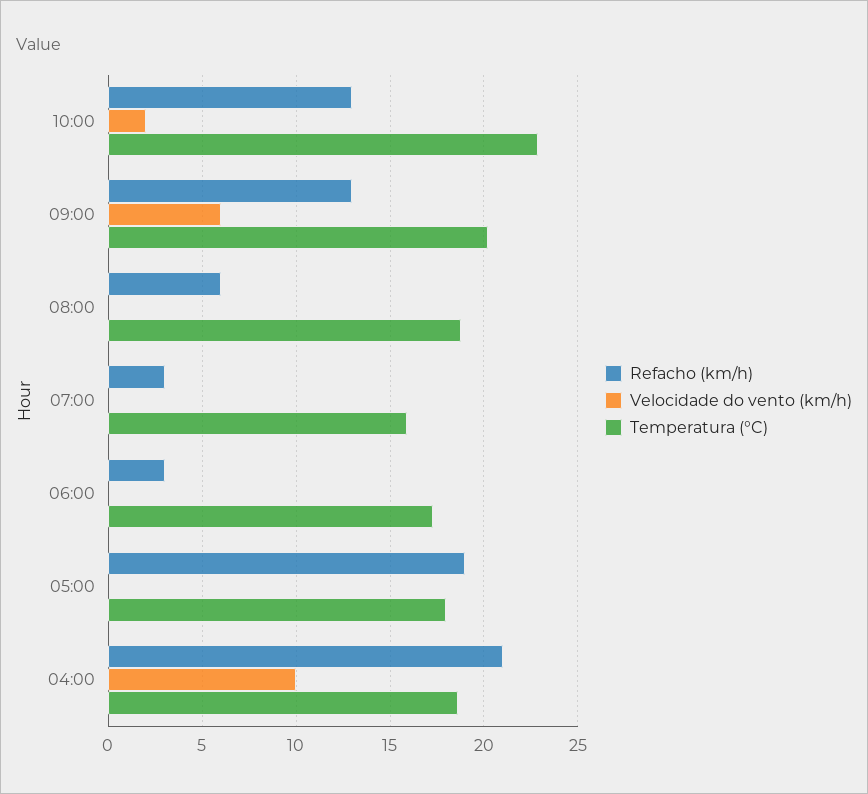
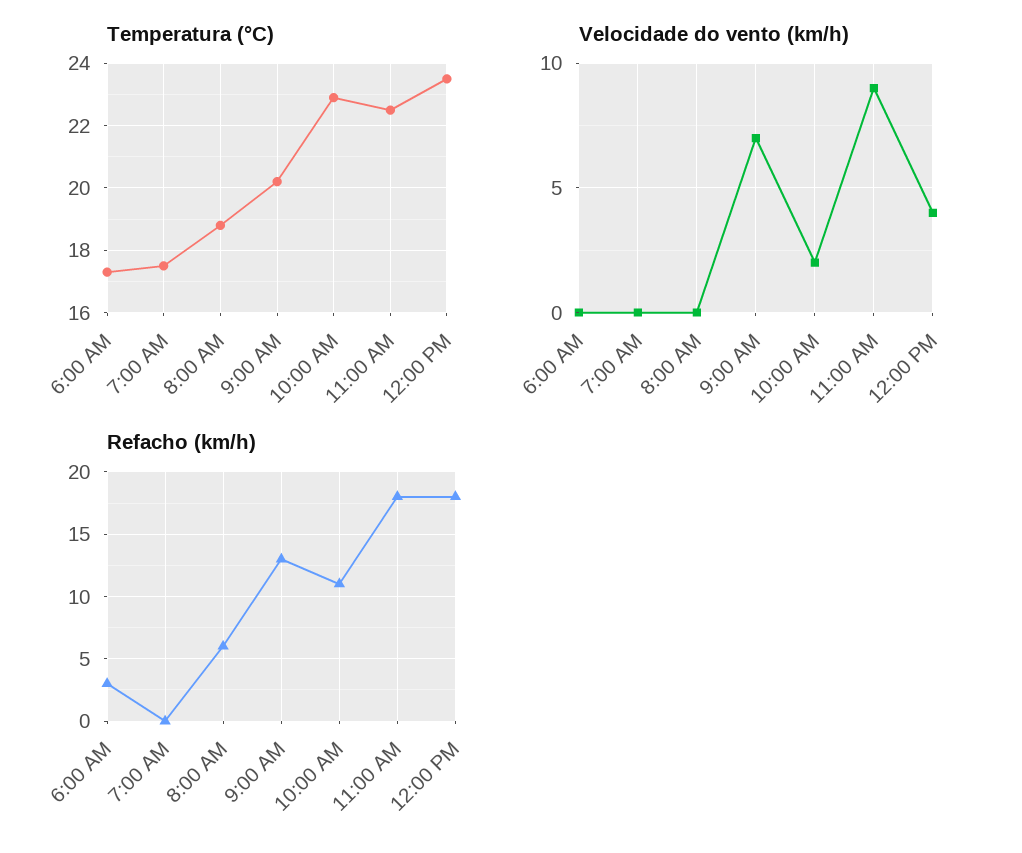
Refacho (km/h), 10:00: 13 -> 11
Velocidade do vento (km/h), 09:00: 6 -> 7
Refacho (km/h), 07:00: 3 -> 0
Temperatura (°C), 07:00: 16 -> 17.5
Refacho (km/h), 05:00: 19 -> none
Velocidade do vento (km/h), 05:00: 0 -> none
Temperatura (°C), 05:00: 18 -> none
Refacho (km/h), 04:00: 21 -> none
Velocidade do vento (km/h), 04:00: 10 -> none
Temperatura (°C), 04:00: 18.5 -> none
Temperatura (°C), 11:00 AM: none -> 22.5
Temperatura (°C), 12:00 PM: none -> 23.5
Velocidade do vento (km/h), 11:00 AM: none -> 9
Velocidade do vento (km/h), 12:00 PM: none -> 4
Refacho (km/h), 11:00 AM: none -> 18
Refacho (km/h), 12:00 PM: none -> 18

